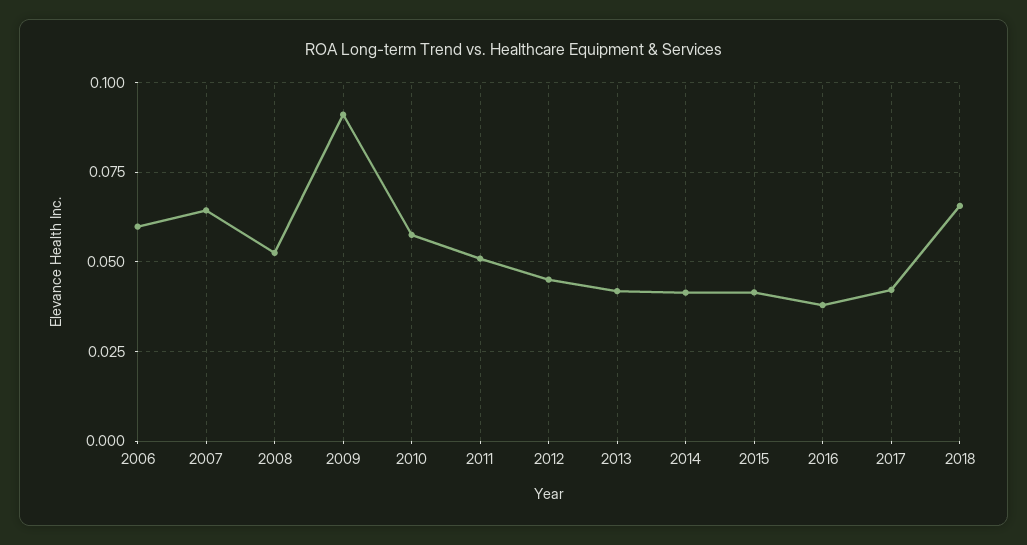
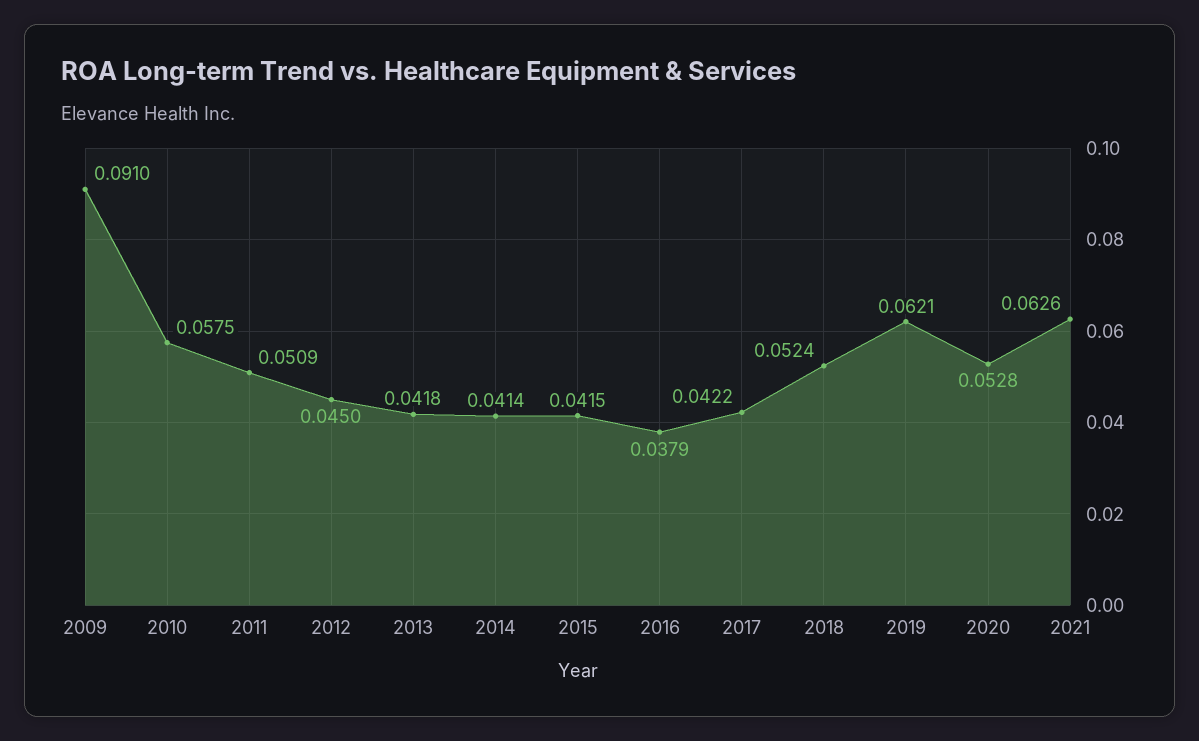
2006: 0.06 -> none
2007: 0.065 -> none
2008: 0.0525 -> none
2018: 0.065 -> 0.0524
2019: none -> 0.0621
2020: none -> 0.0528
2021: none -> 0.0626

